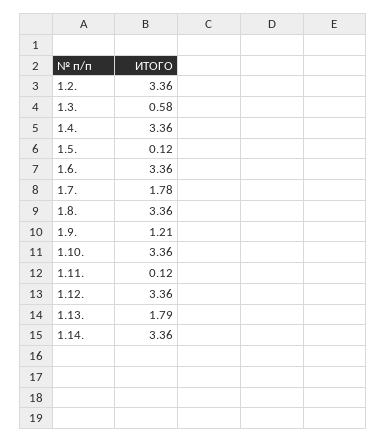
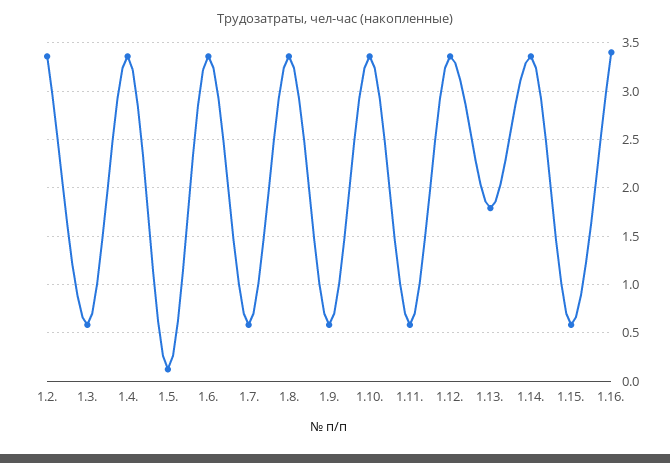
1.7.: 1.78 -> 0.6
1.9.: 1.21 -> 0.6
1.11.: 0.12 -> 0.6
1.15.: none -> 0.6
1.16.: none -> 3.4

